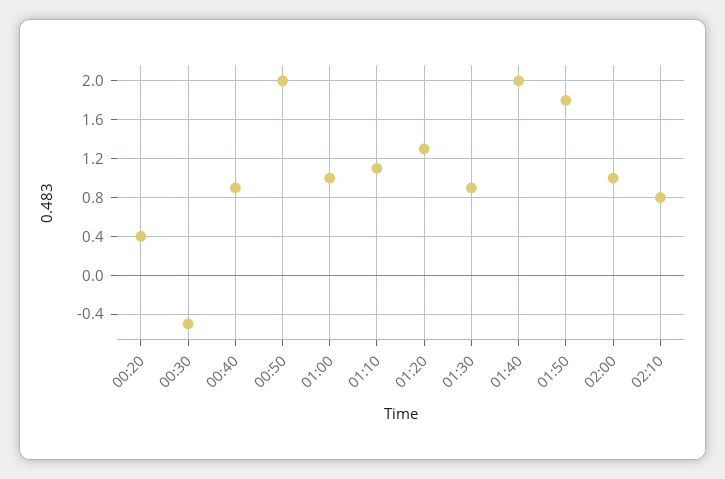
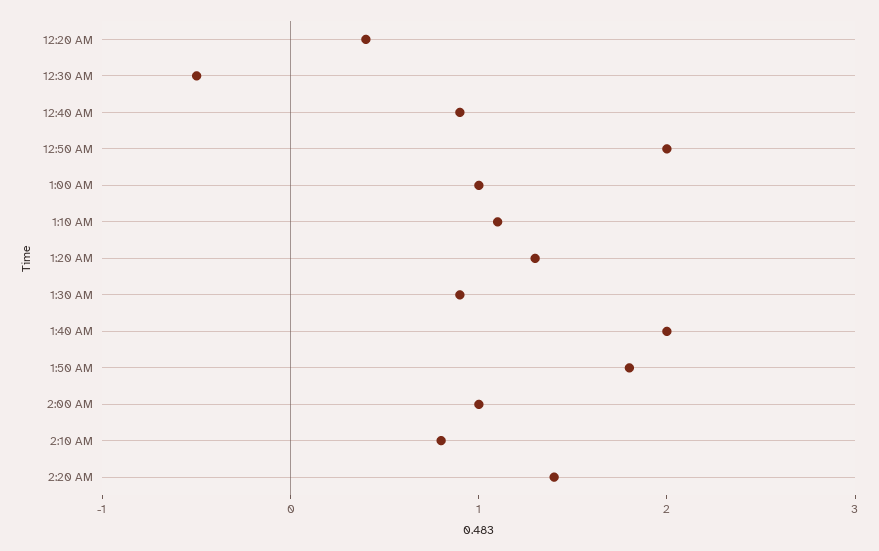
2:20 AM: none -> 1.4

